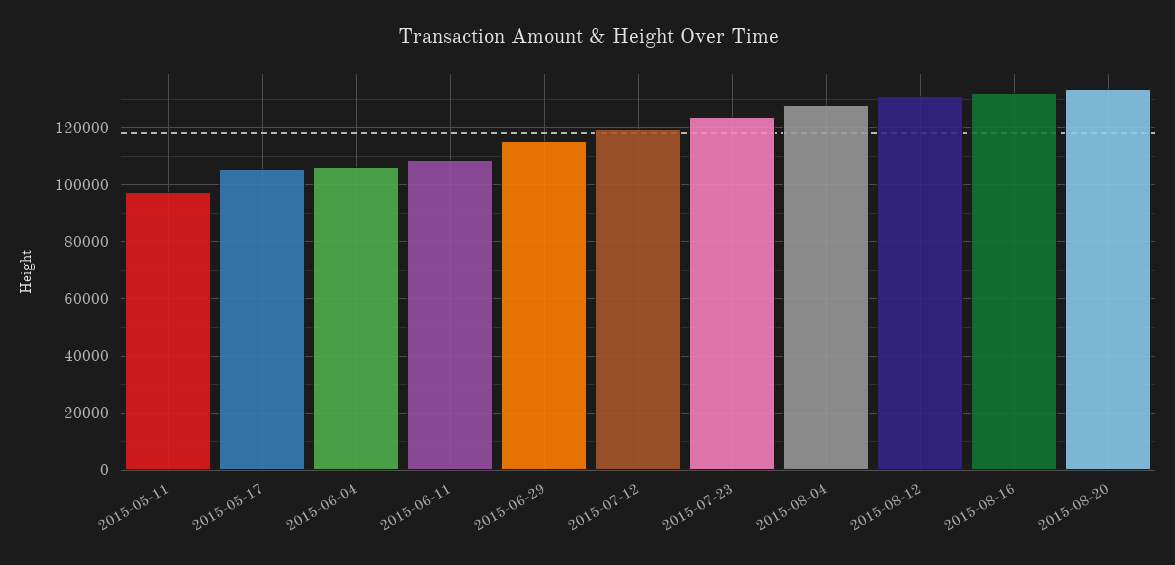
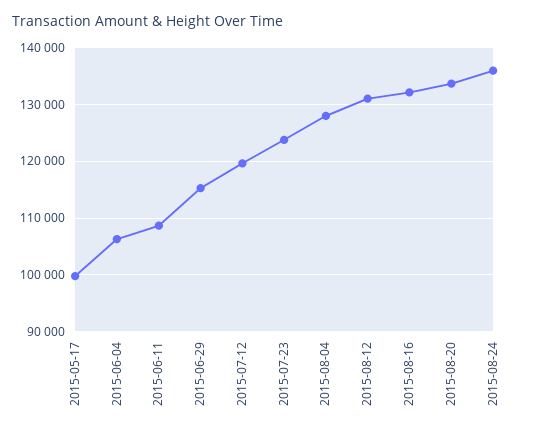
2015-05-11: 97500 -> none
2015-05-17: 105000 -> 100000
2015-08-24: none -> 136000

